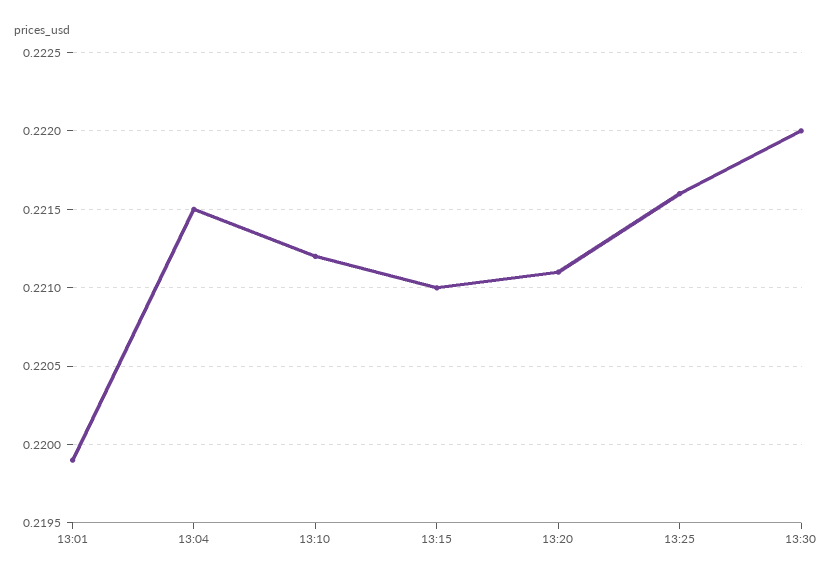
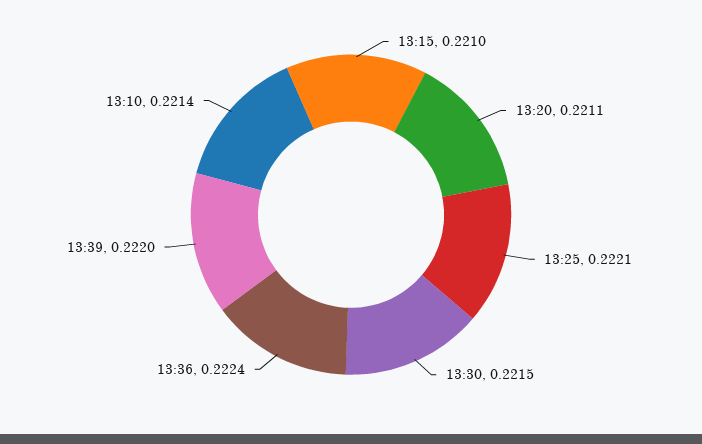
13:01: 0.2199 -> none
13:04: 0.2215 -> none
13:10: 0.2212 -> 0.2214
13:25: 0.2216 -> 0.2221
13:30: 0.222 -> 0.2215
13:36: none -> 0.2224
13:39: none -> 0.222

